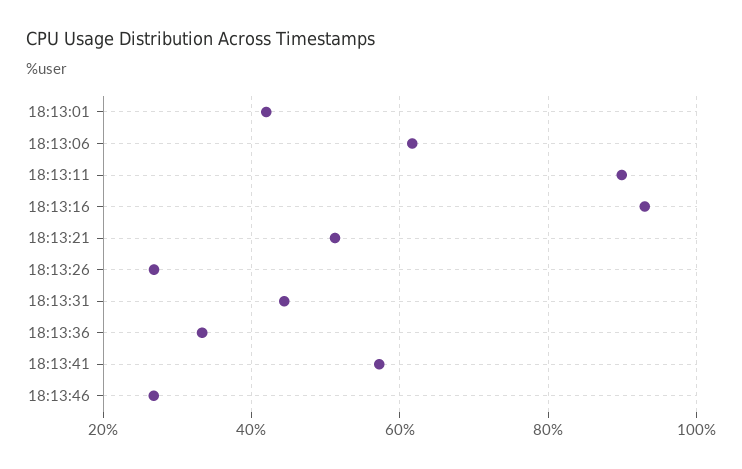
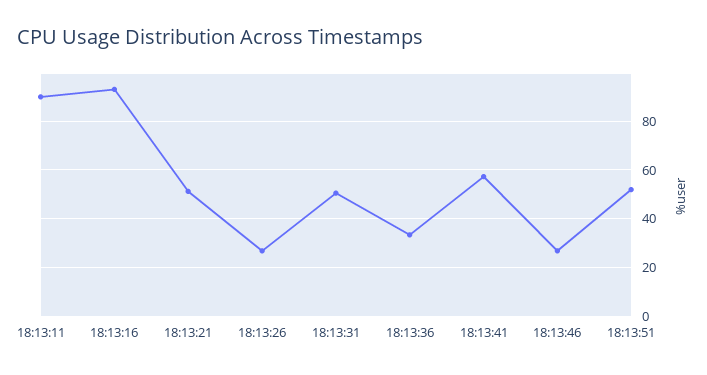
18:13:01: 42 -> none
18:13:06: 62 -> none
18:13:31: 44 -> 50
18:13:51: none -> 52.5

